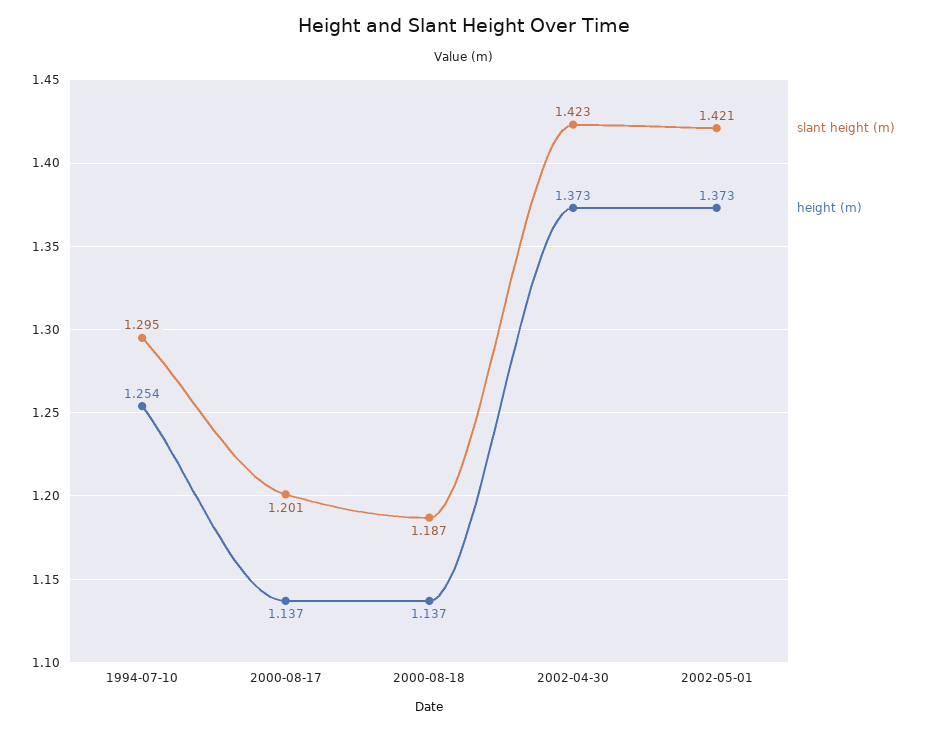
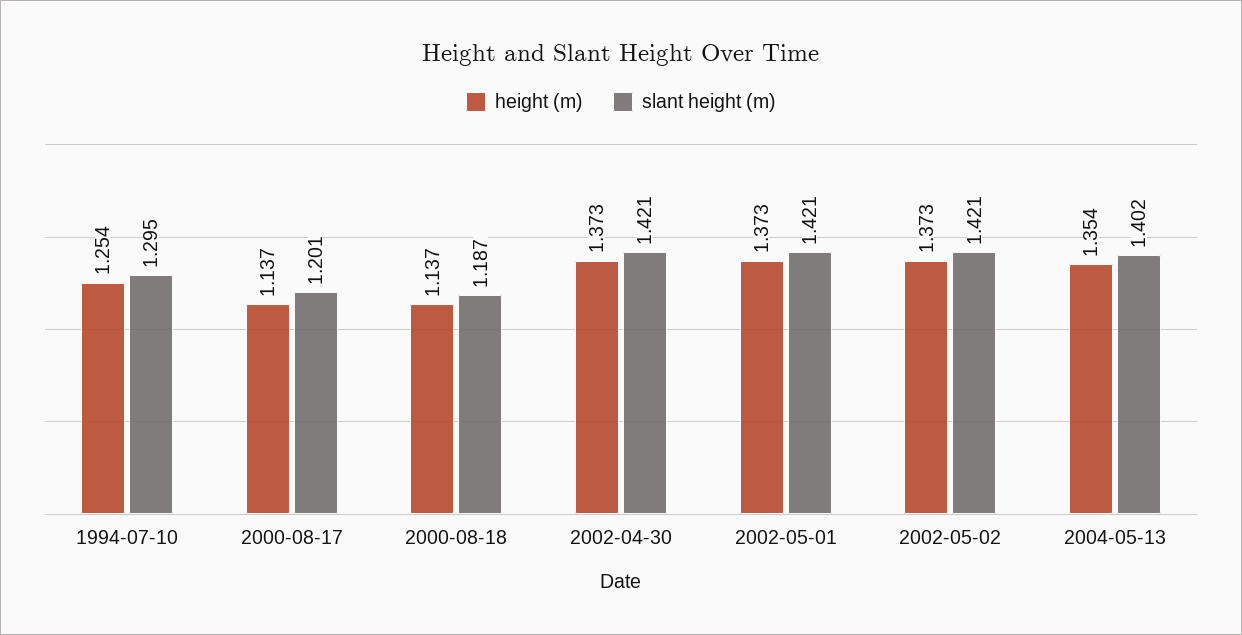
slant height (m), 2002-04-30: 1.423 -> 1.421
height (m), 2002-05-02: none -> 1.373
slant height (m), 2002-05-02: none -> 1.421
height (m), 2004-05-13: none -> 1.354
slant height (m), 2004-05-13: none -> 1.402

